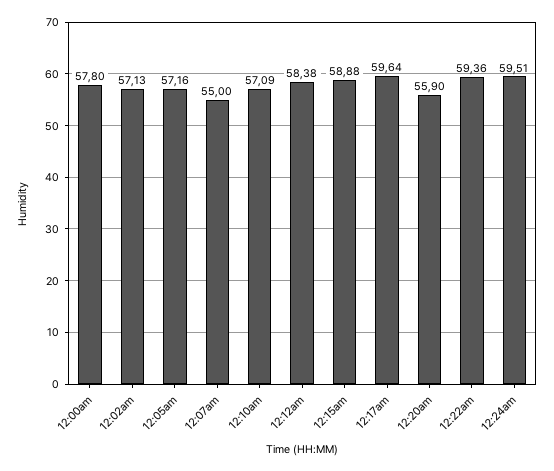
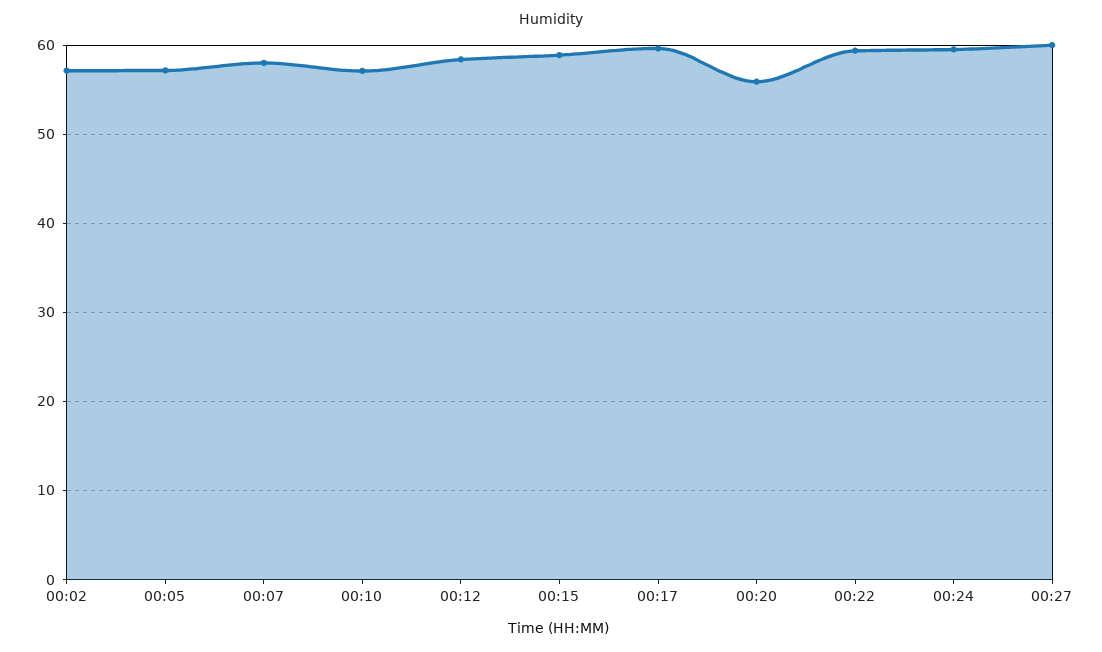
12:00am: 57.8 -> none
12:07am: 55 -> 58
00:27: none -> 60

